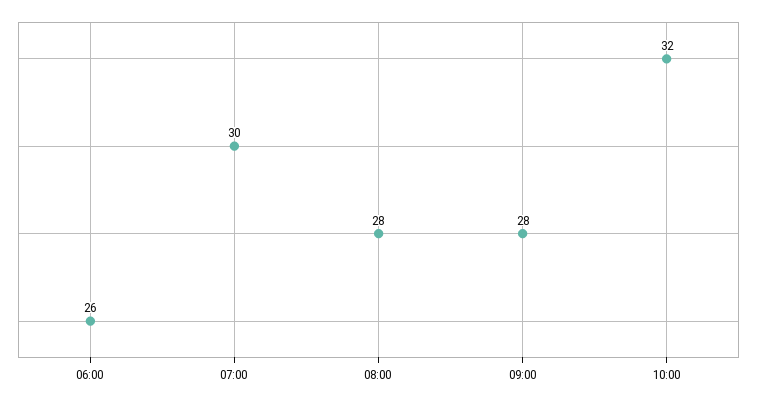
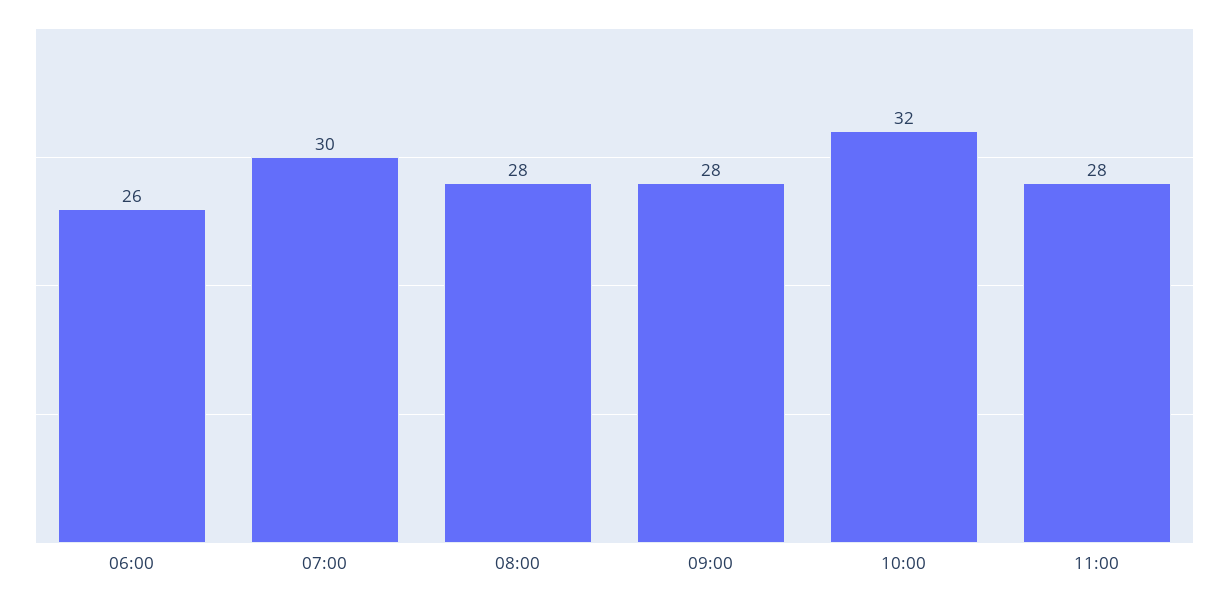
11:00: none -> 28

